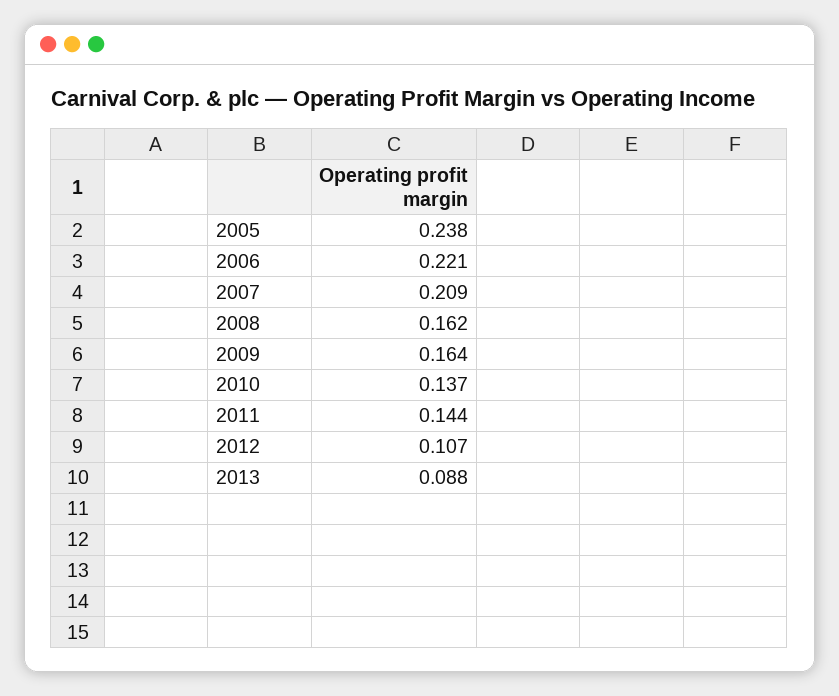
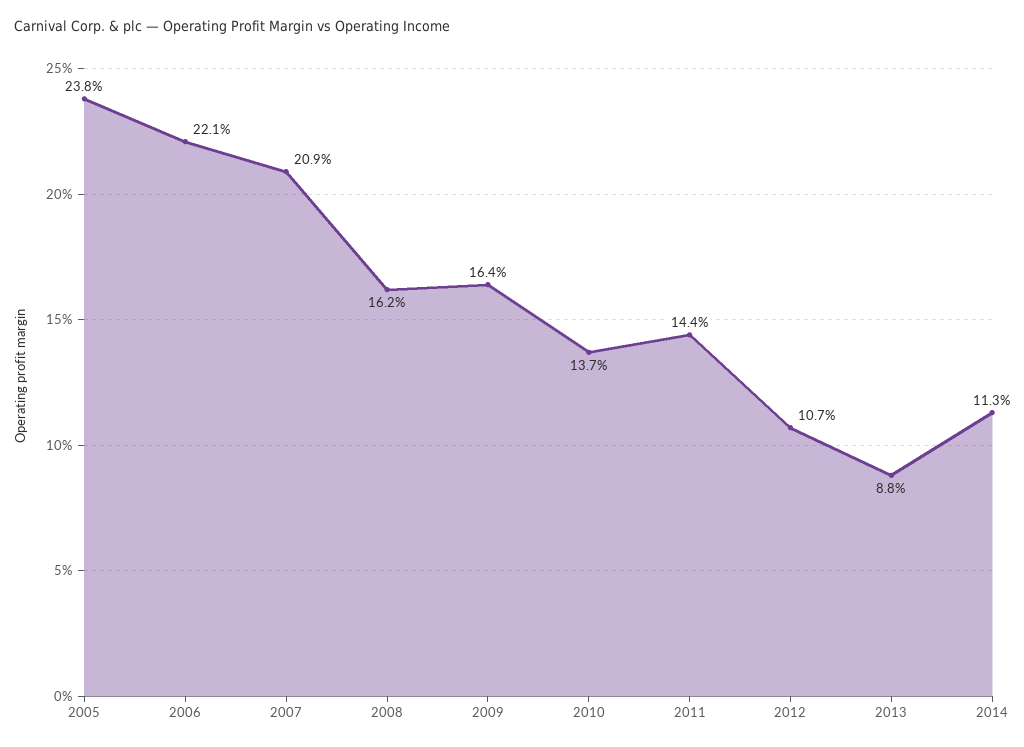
2014: none -> 0.113

